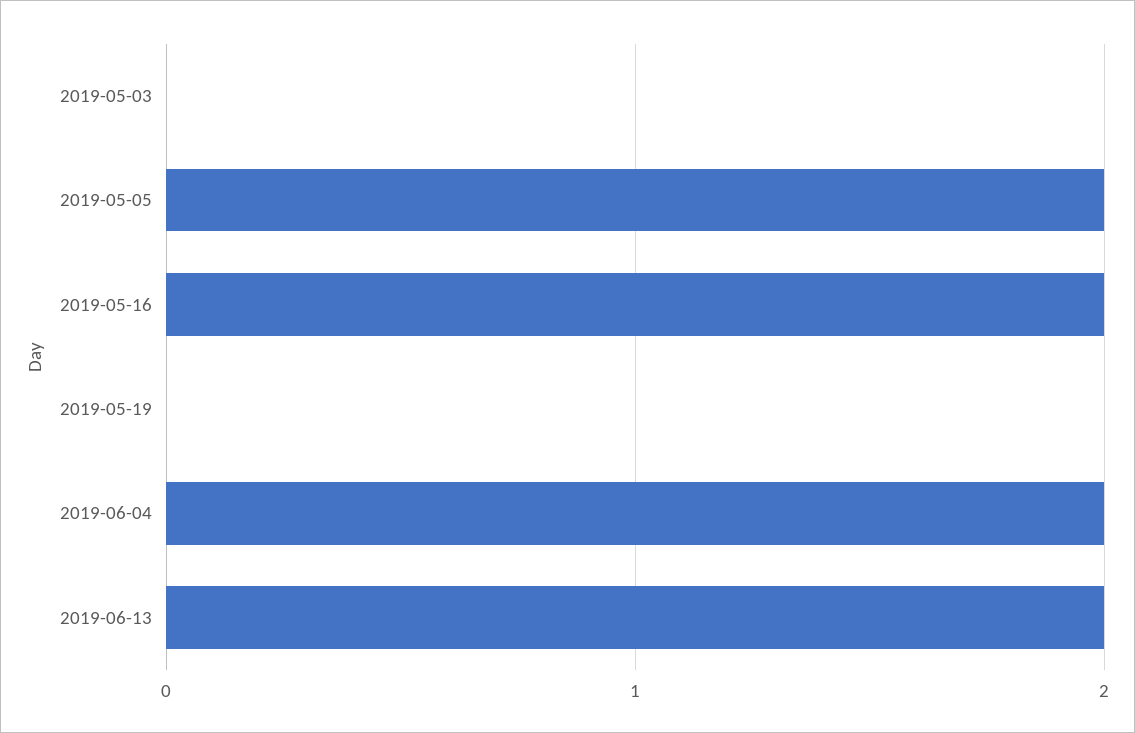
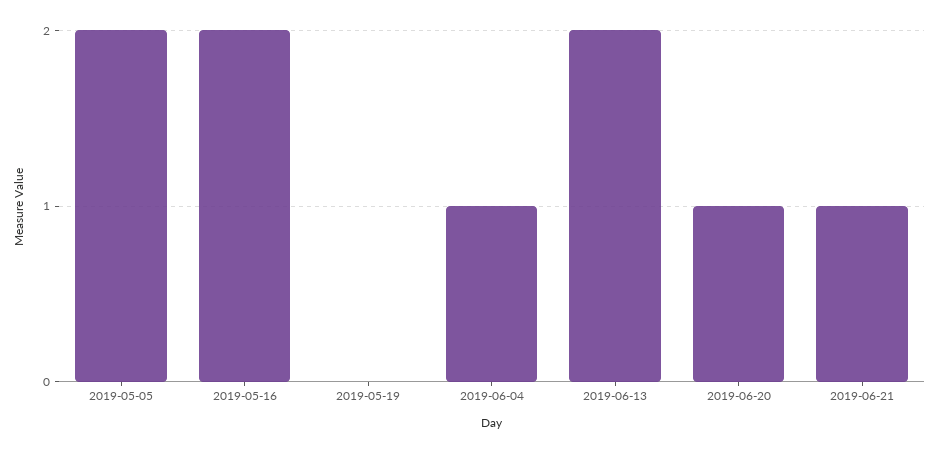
2019-05-03: 0 -> none
2019-06-04: 2 -> 1
2019-06-20: none -> 1
2019-06-21: none -> 1

